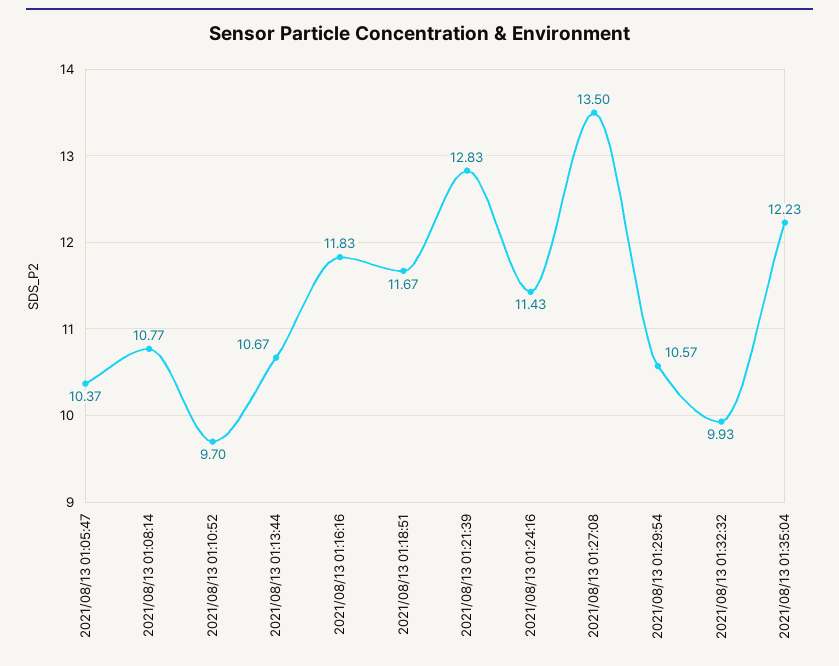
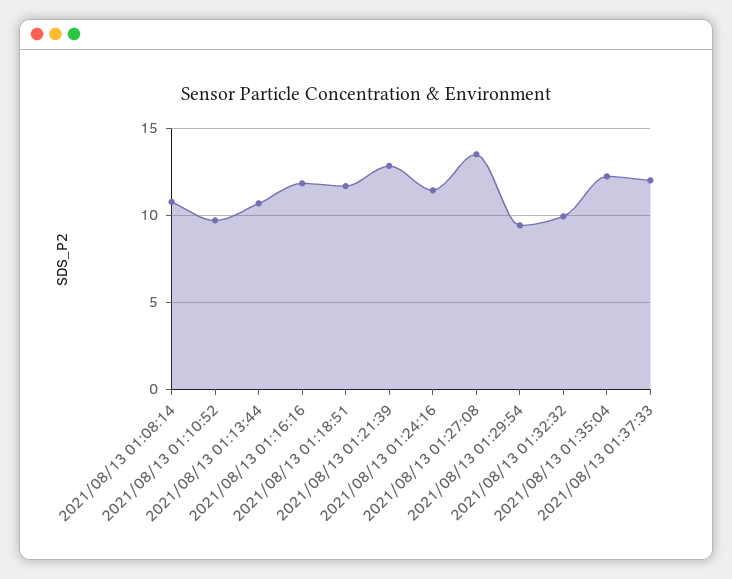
2021/08/13 01:05:47: 10.37 -> none
2021/08/13 01:29:54: 10.57 -> 9.5
2021/08/13 01:37:33: none -> 12

